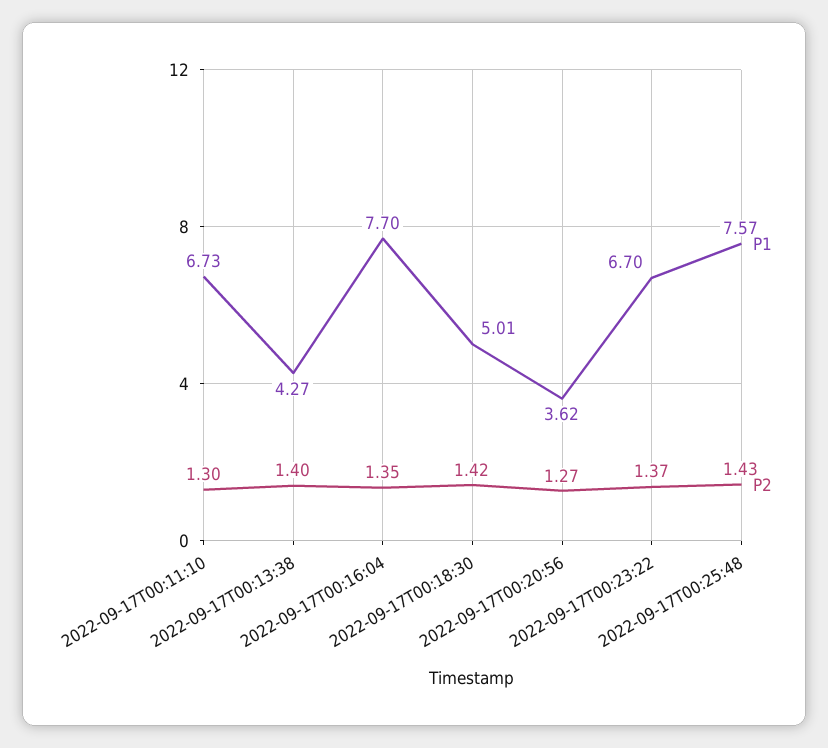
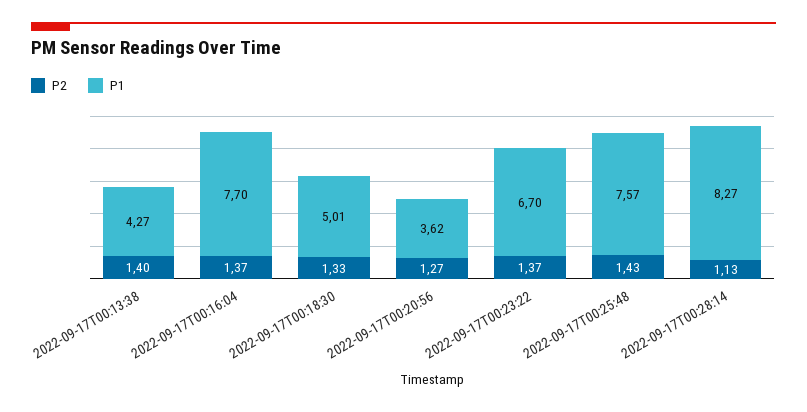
P1, 2022-09-17T00:11:10: 6.73 -> none
P2, 2022-09-17T00:11:10: 1.3 -> none
P2, 2022-09-17T00:16:04: 1.35 -> 1.37
P2, 2022-09-17T00:18:30: 1.42 -> 1.33
P2, 2022-09-17T00:28:14: none -> 1.13
P1, 2022-09-17T00:28:14: none -> 8.27

